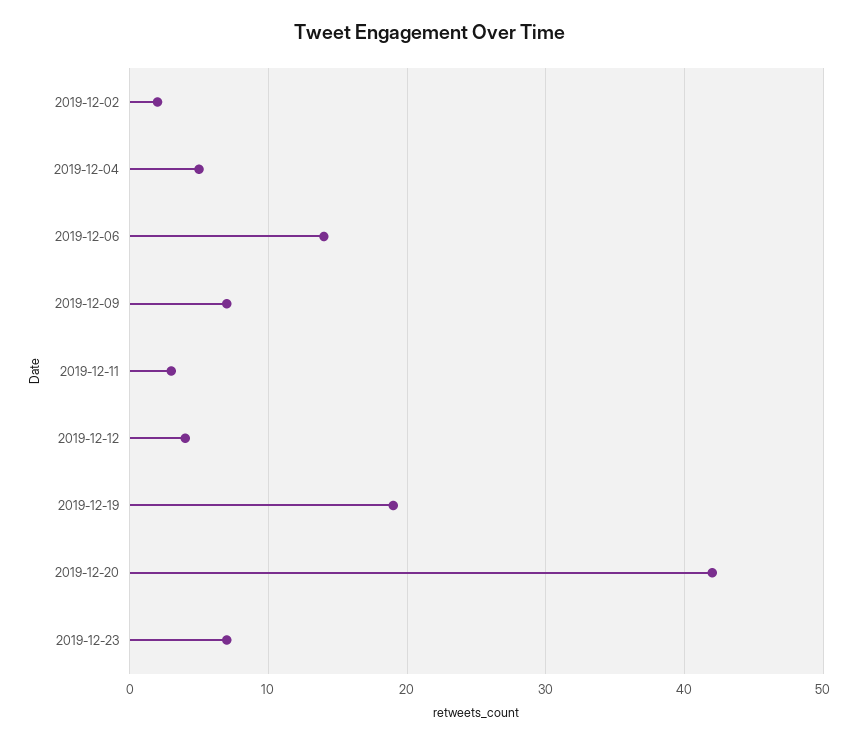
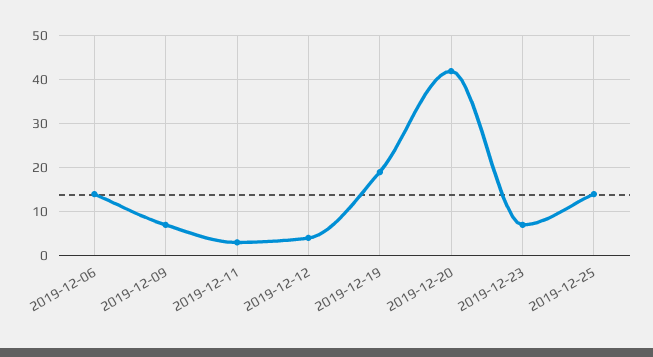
2019-12-02: 2 -> none
2019-12-04: 5 -> none
2019-12-25: none -> 15

